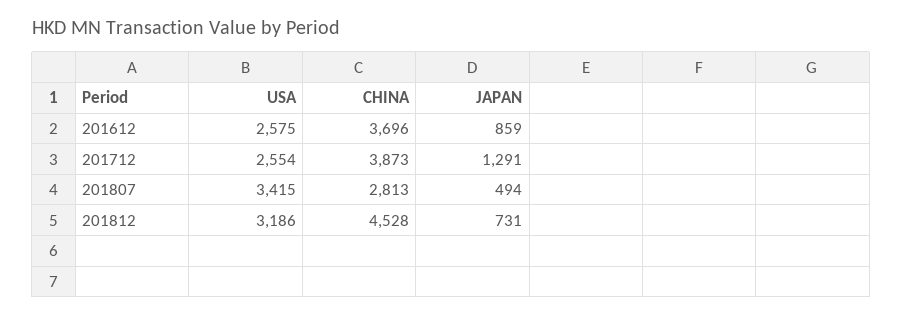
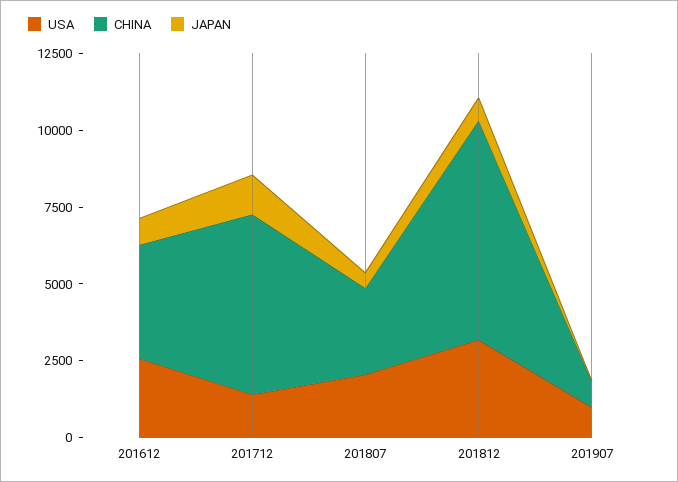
USA, 201712: 2554 -> 1500
CHINA, 201712: 3873 -> 6000
USA, 201807: 3415 -> 2000
CHINA, 201812: 4528 -> 7000
USA, 201907: none -> 1000
CHINA, 201907: none -> 1000
JAPAN, 201907: none -> 0

